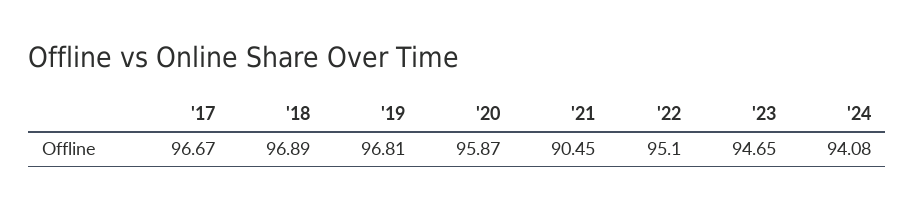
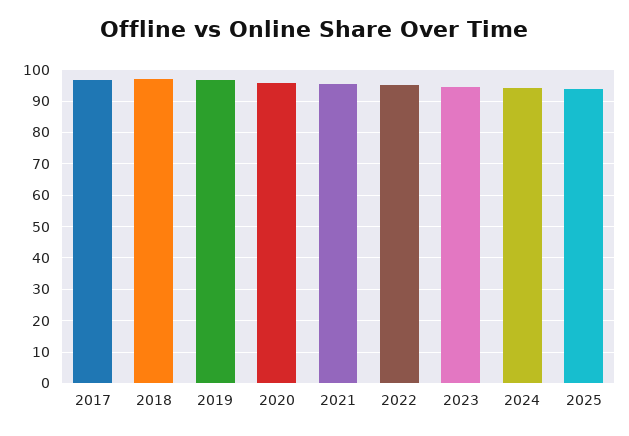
'21: 90.45 -> 96
2025: none -> 94

